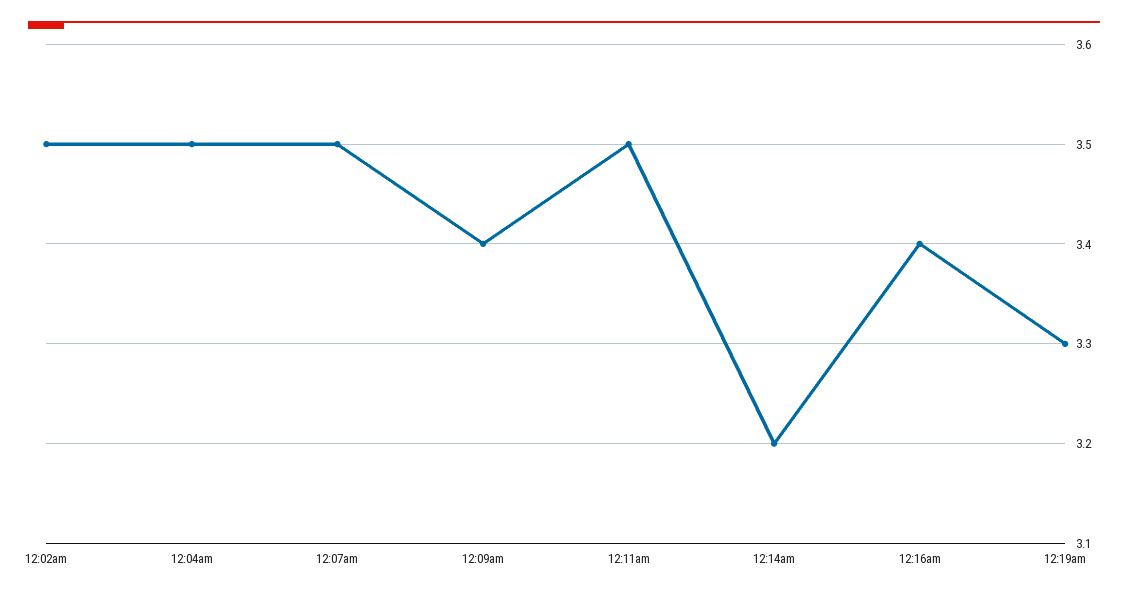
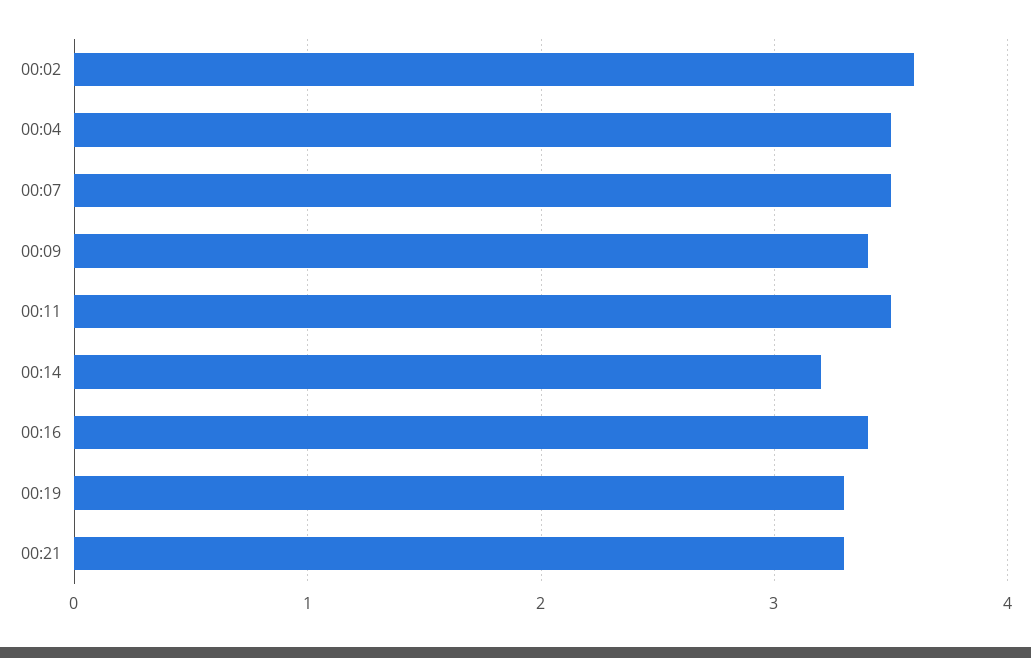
12:02am: 3.5 -> 3.6
00:21: none -> 3.3

